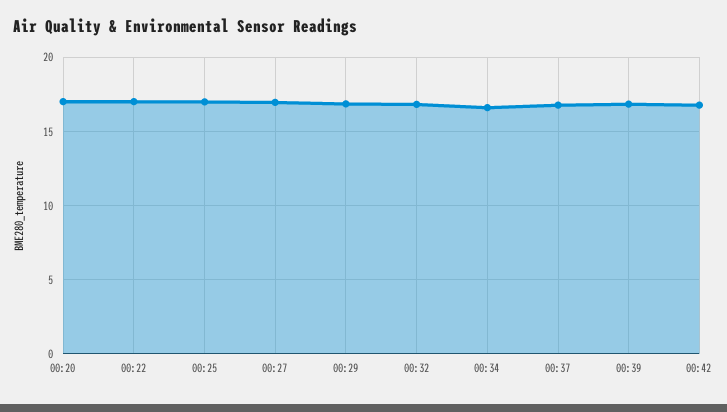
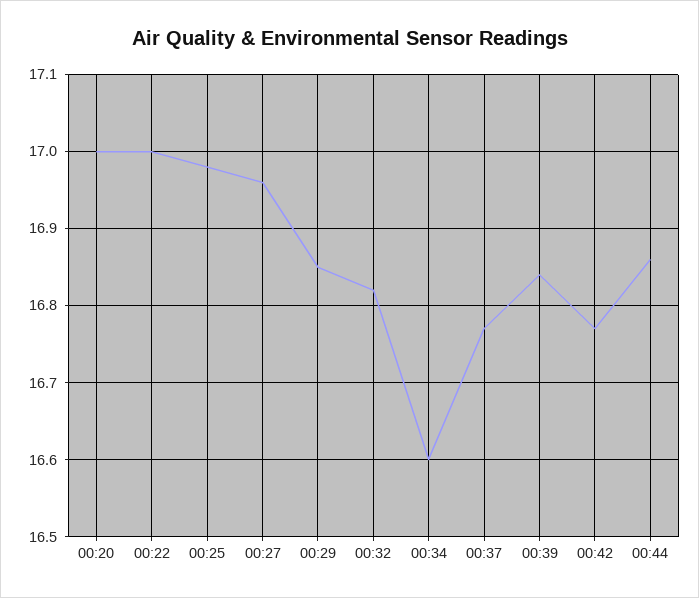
00:44: none -> 16.86

